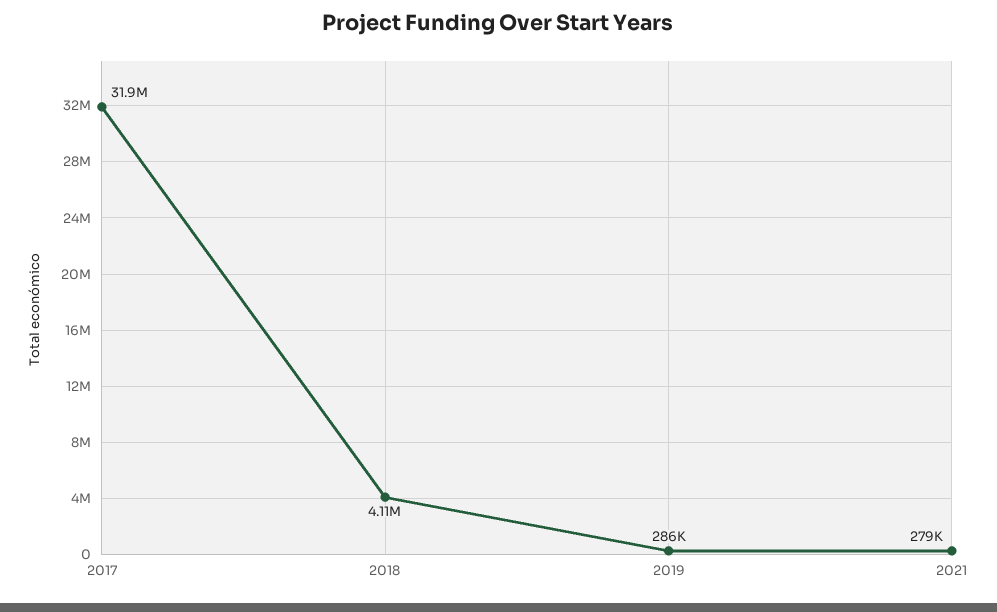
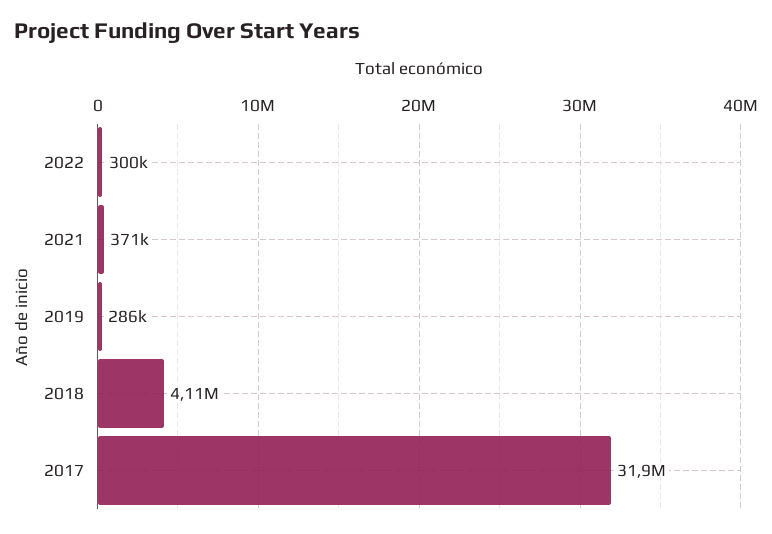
2021: 279000 -> 371000
2022: none -> 300000

